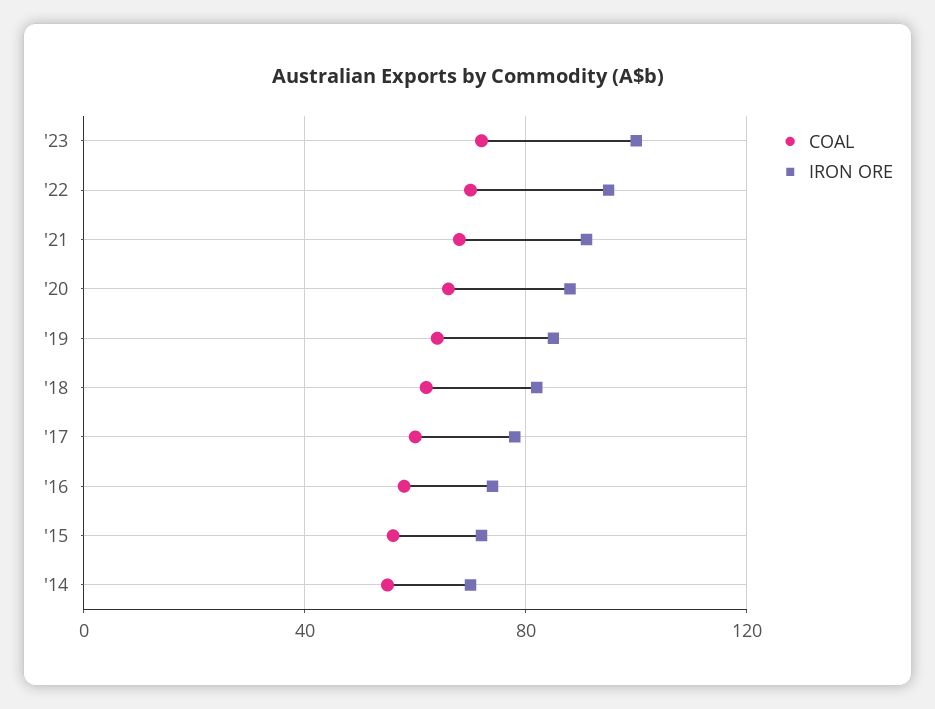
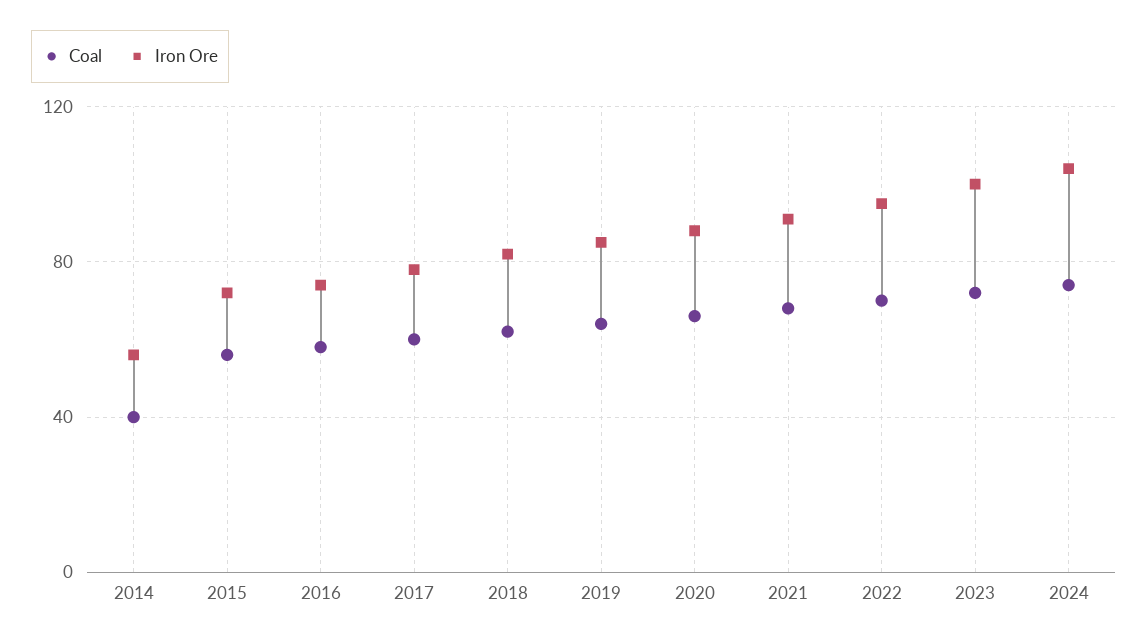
COAL, '14: 55 -> 40
IRON ORE, '14: 70 -> 55
COAL, 2024: none -> 75
IRON ORE, 2024: none -> 105

